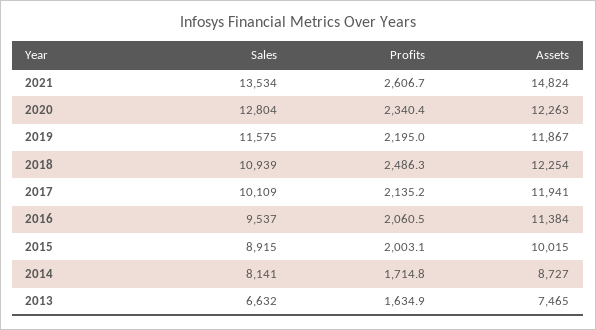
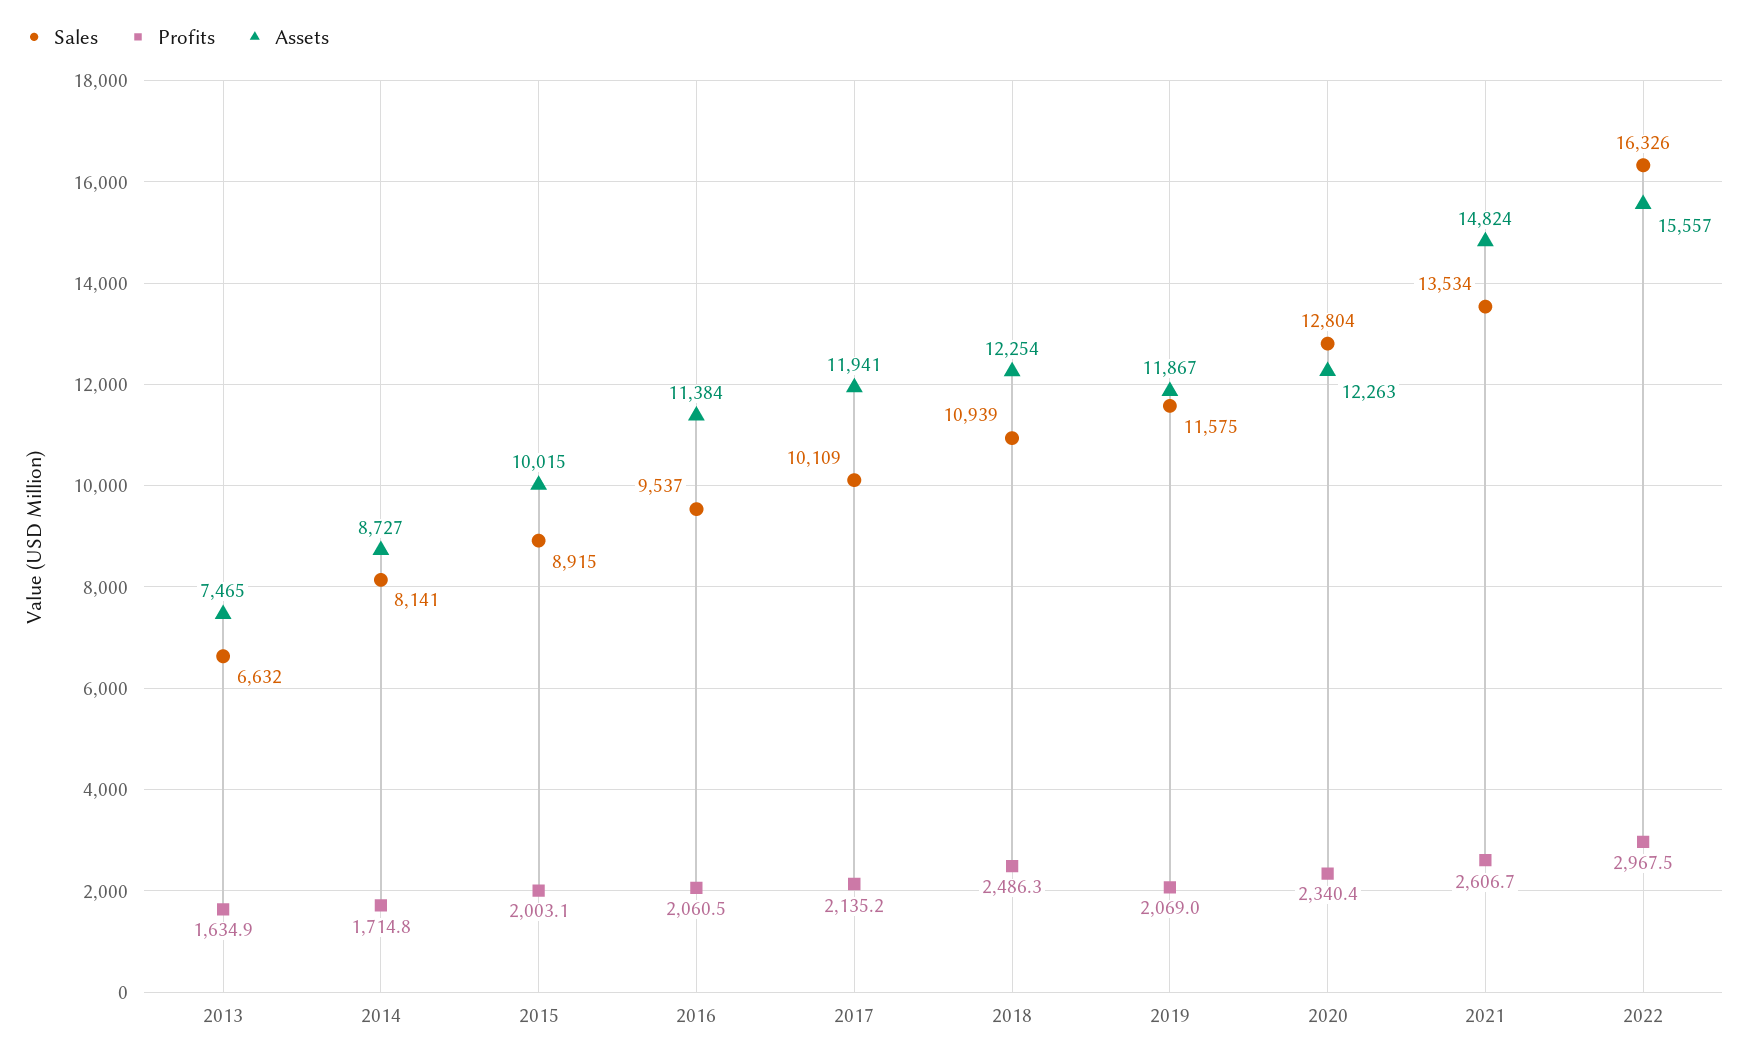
Profits, 2019: 2195 -> 2069
Sales, 2022: none -> 16326
Profits, 2022: none -> 2967.5
Assets, 2022: none -> 15557

